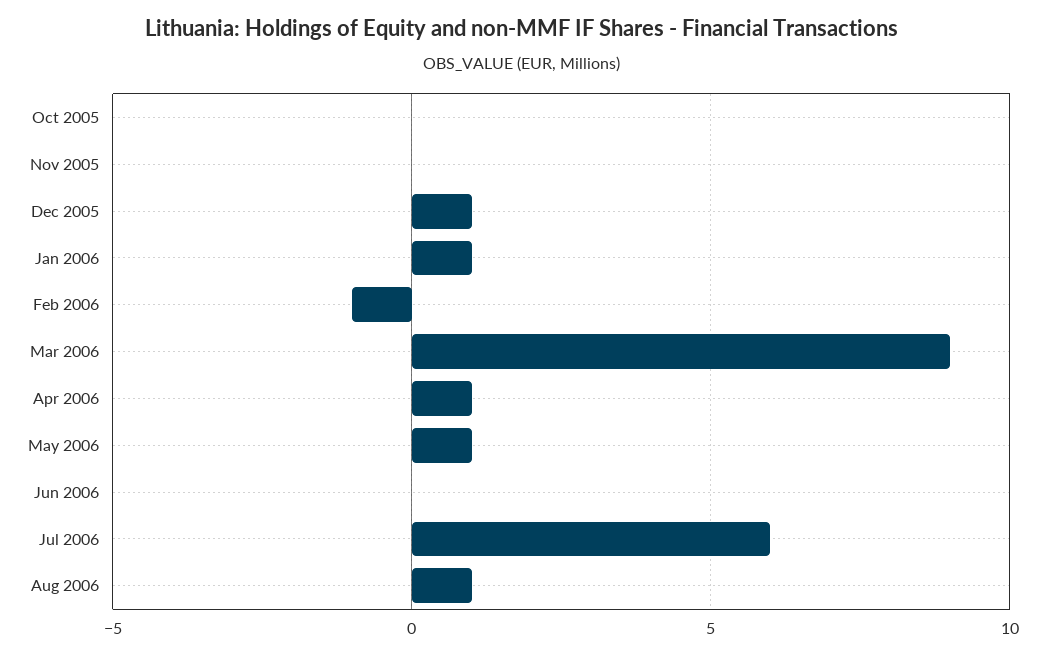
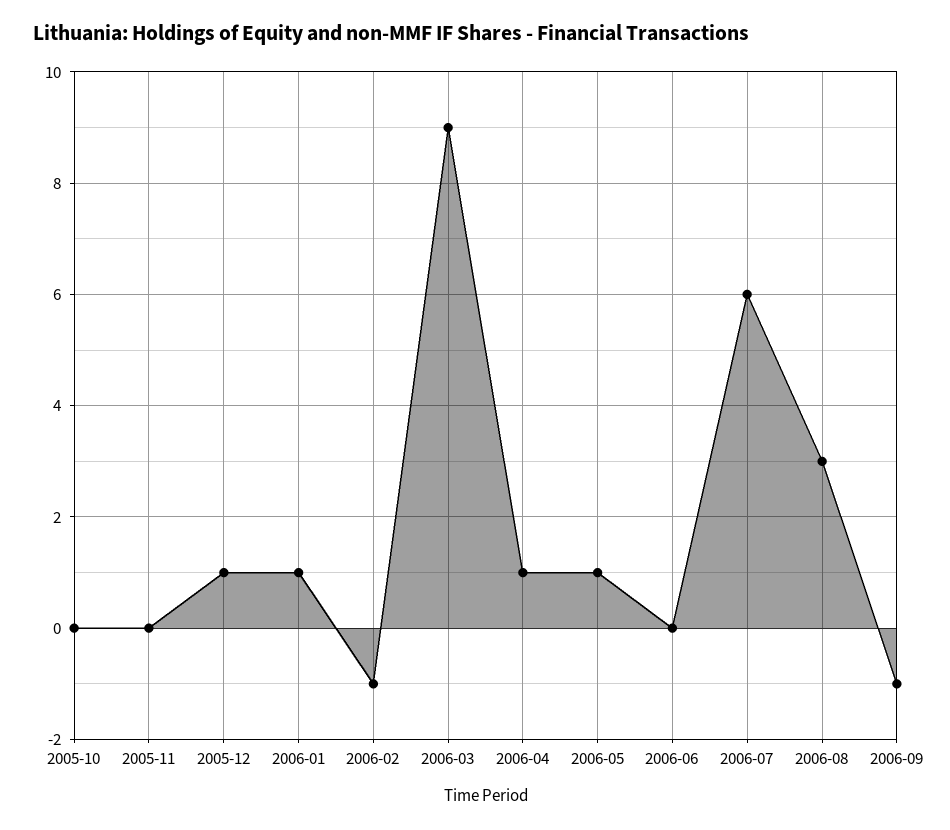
Aug 2006: 1 -> 3
2006-09: none -> -1

